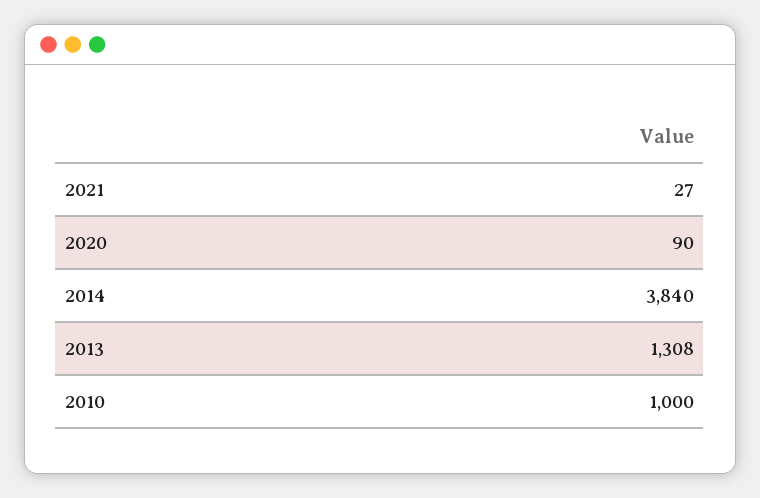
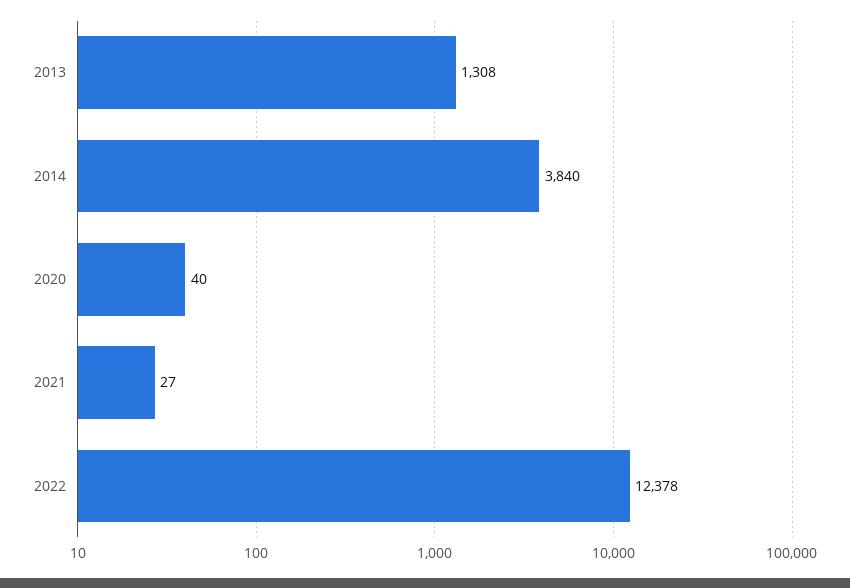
2020: 90 -> 40
2010: 1000 -> none
2022: none -> 12378

